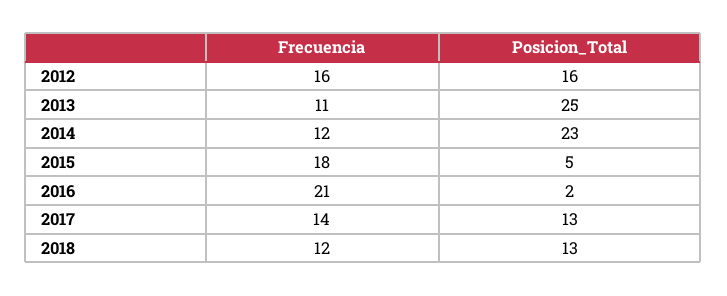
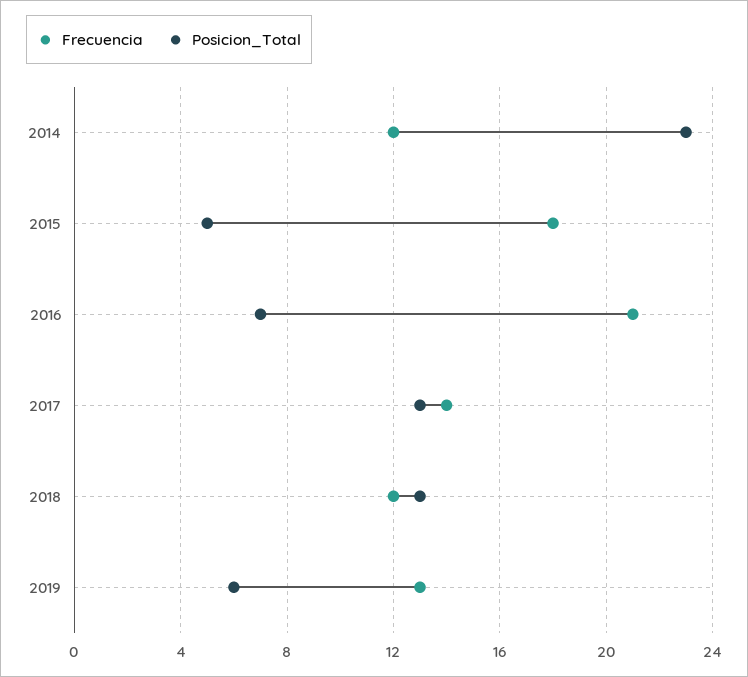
Frecuencia, 2012: 16 -> none
Posicion_Total, 2012: 16 -> none
Frecuencia, 2013: 11 -> none
Posicion_Total, 2013: 25 -> none
Posicion_Total, 2016: 2 -> 7
Frecuencia, 2019: none -> 13
Posicion_Total, 2019: none -> 6

